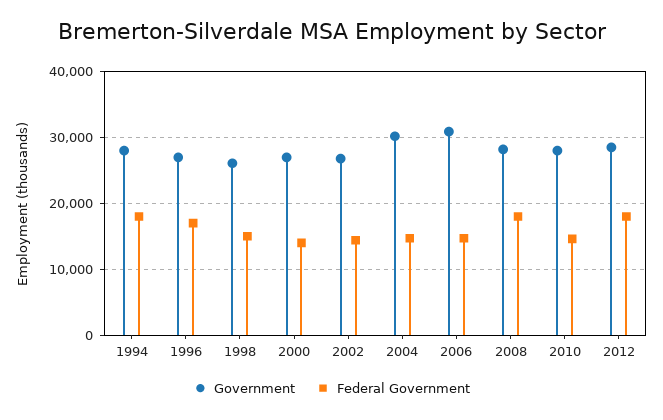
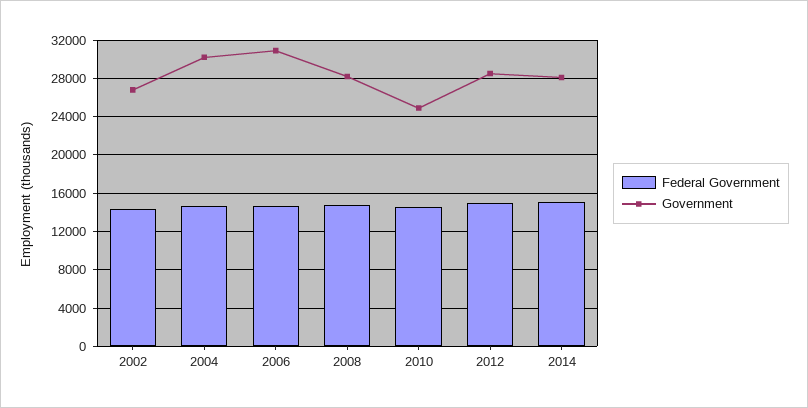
Government, 1994: 28000 -> none
Federal Government, 1994: 18000 -> none
Government, 1996: 27000 -> none
Federal Government, 1996: 17000 -> none
Government, 1998: 26000 -> none
Federal Government, 1998: 15000 -> none
Government, 2000: 27000 -> none
Federal Government, 2000: 14000 -> none
Federal Government, 2008: 18000 -> 15000
Government, 2010: 28000 -> 25000
Federal Government, 2012: 18000 -> 15000
Federal Government, 2014: none -> 15000
Government, 2014: none -> 28000

